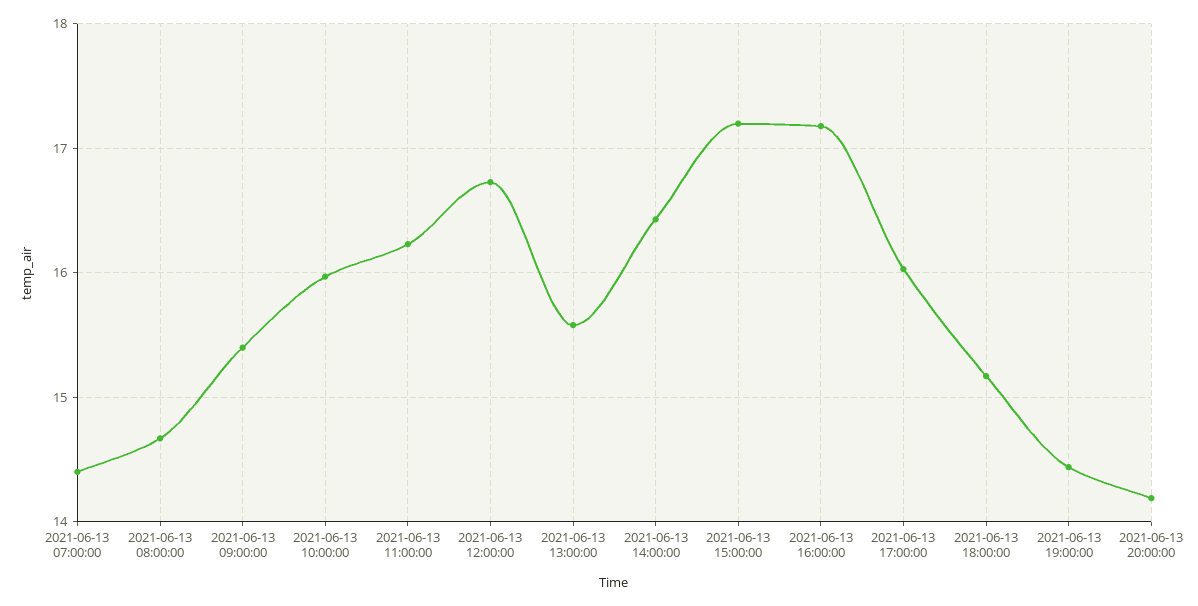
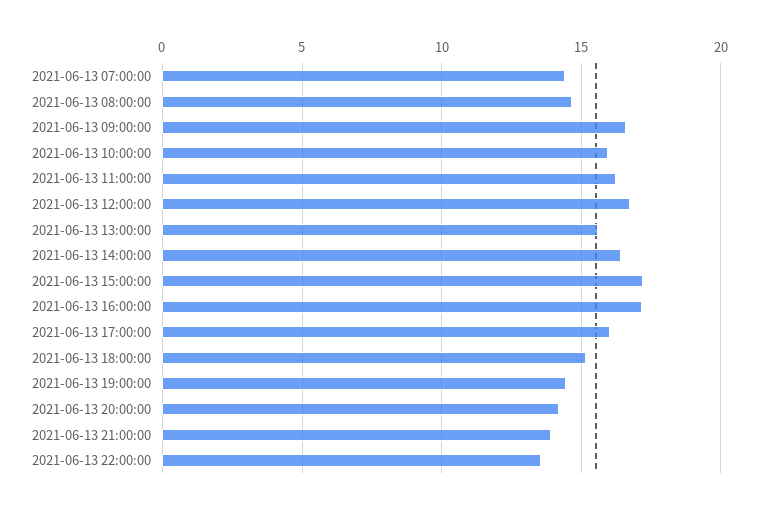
2021-06-13 09:00:00: 15.4 -> 16.5
2021-06-13 21:00:00: none -> 14
2021-06-13 22:00:00: none -> 13.5

